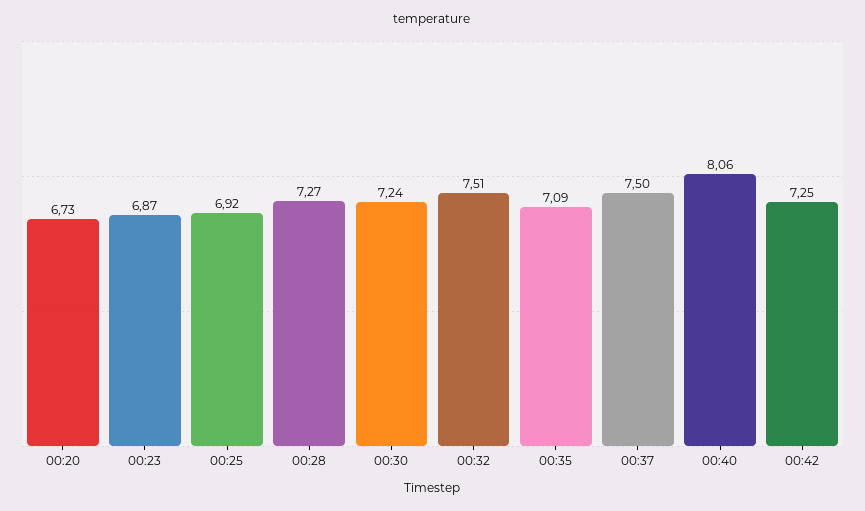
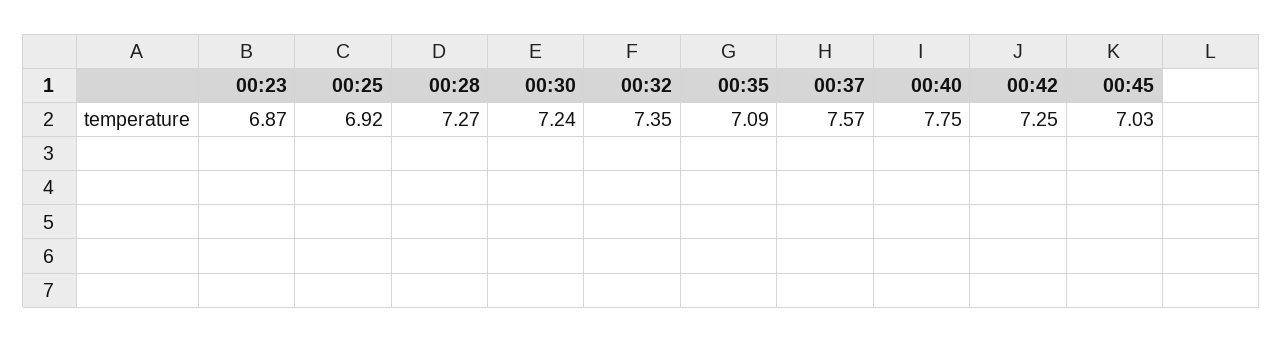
00:20: 6.73 -> none
00:32: 7.51 -> 7.35
00:37: 7.5 -> 7.57
00:40: 8.06 -> 7.75
00:45: none -> 7.03

